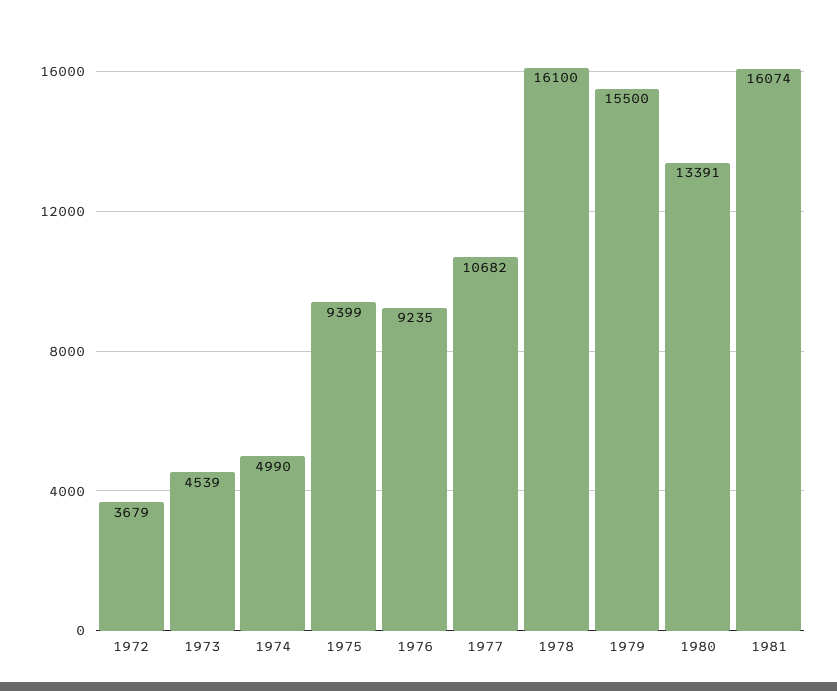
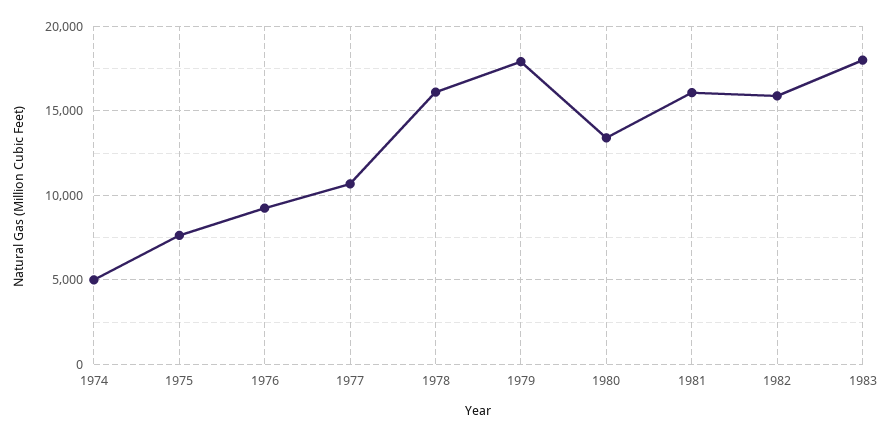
1972: 3679 -> none
1973: 4539 -> none
1975: 9399 -> 7500
1979: 15500 -> 18000
1982: none -> 16000
1983: none -> 18000

